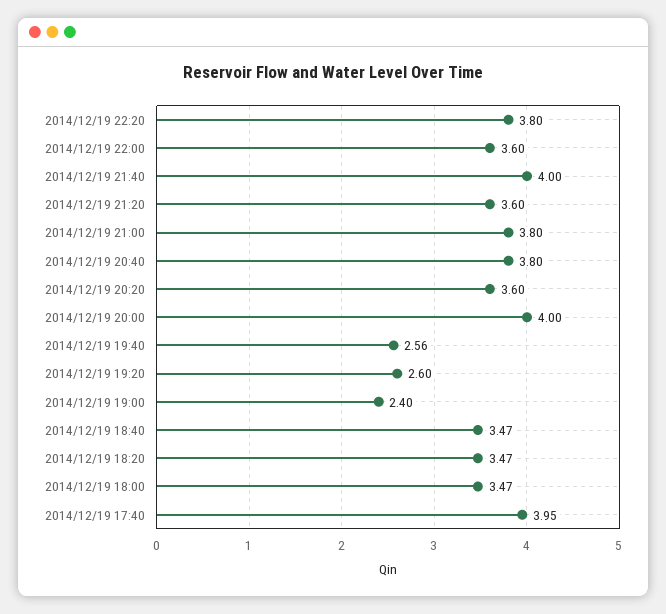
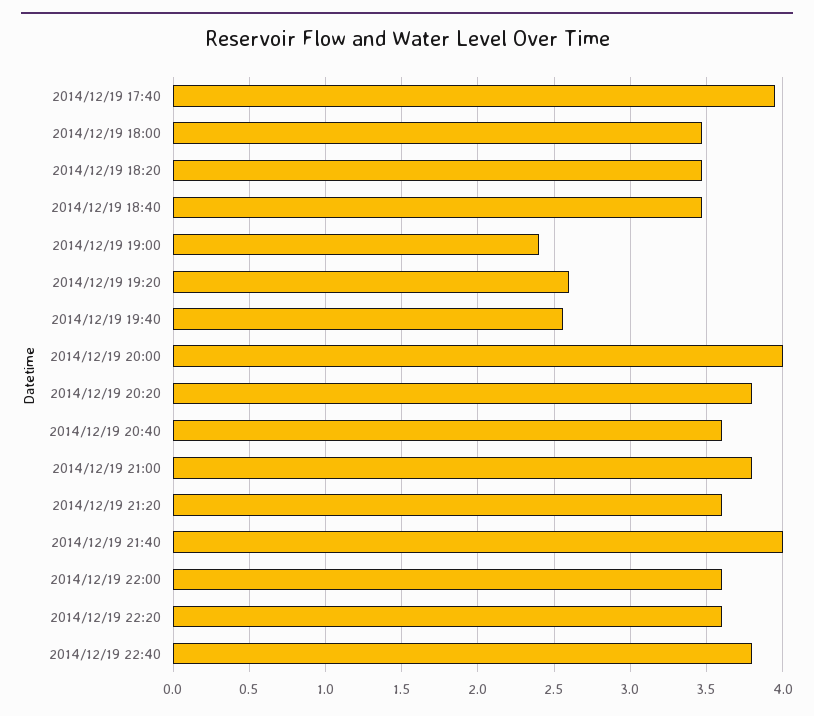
2014/12/19 22:20: 3.8 -> 3.6
2014/12/19 20:40: 3.8 -> 3.6
2014/12/19 20:20: 3.6 -> 3.8
2014/12/19 22:40: none -> 3.8

